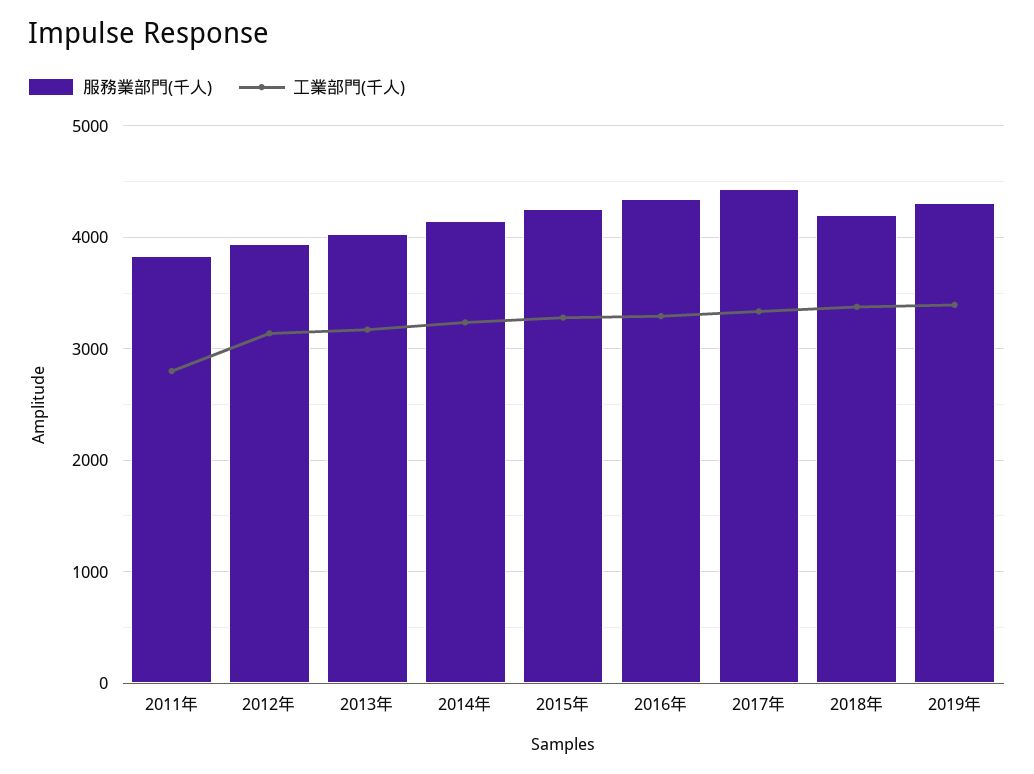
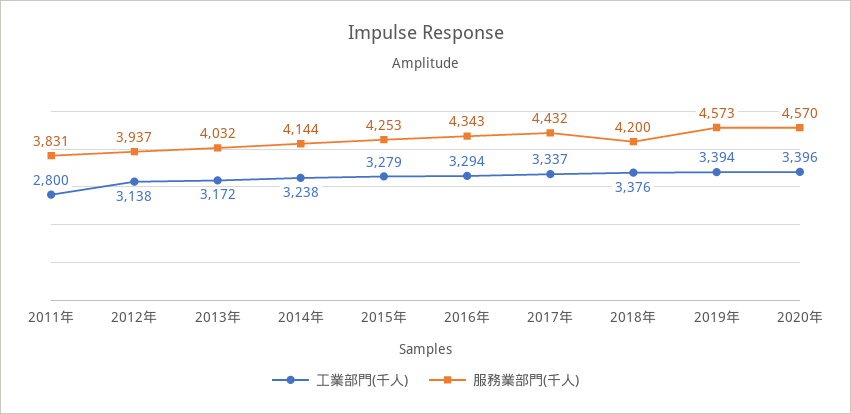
服務業部門(千人), 2019年: 4300 -> 4573
工業部門(千人), 2020年: none -> 3396
服務業部門(千人), 2020年: none -> 4570

